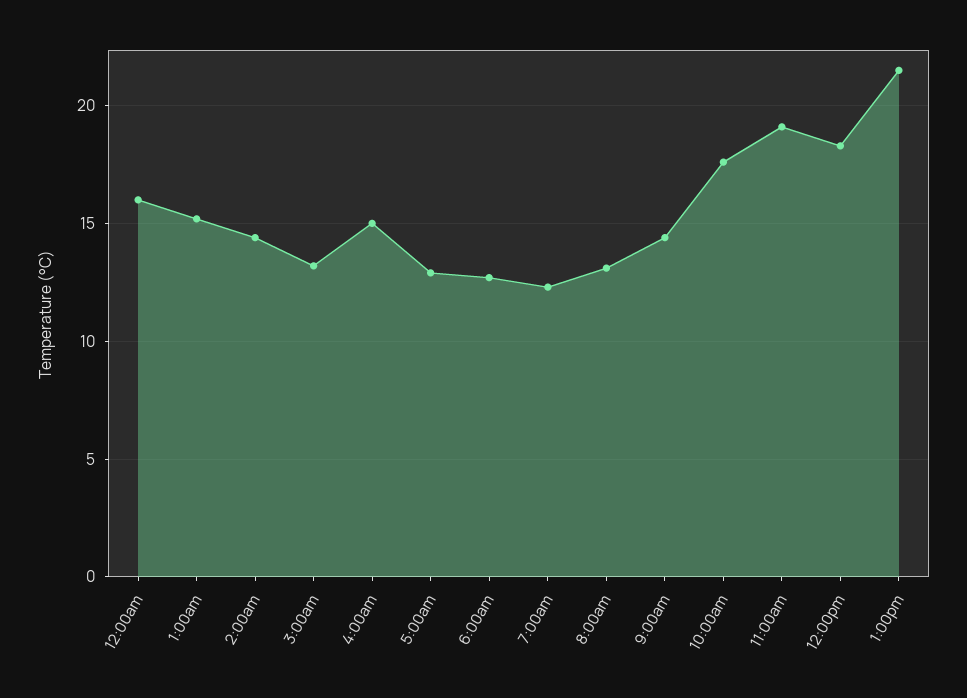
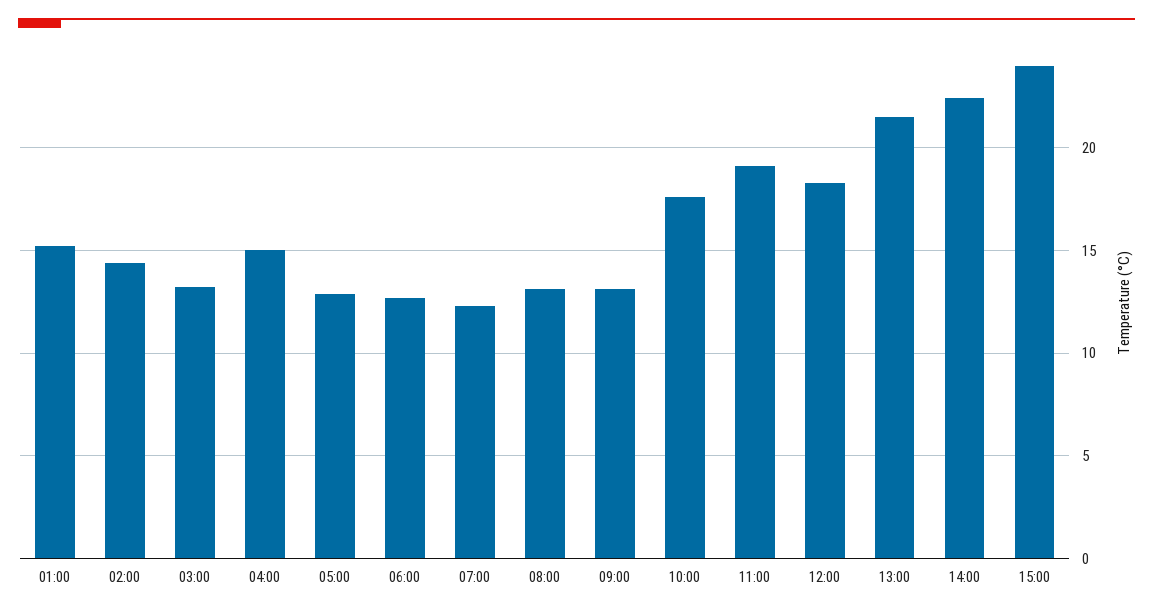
12:00am: 16 -> none
9:00am: 14.5 -> 13
14:00: none -> 22.5
15:00: none -> 24

